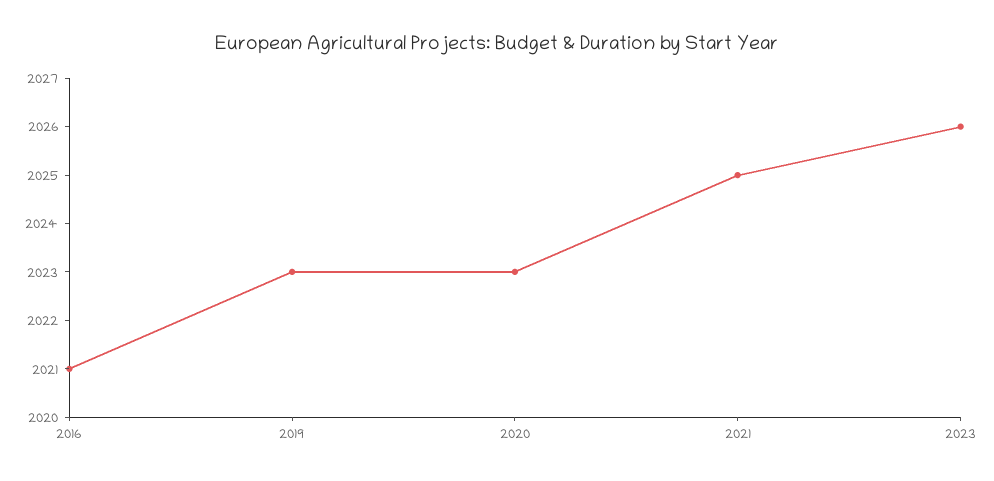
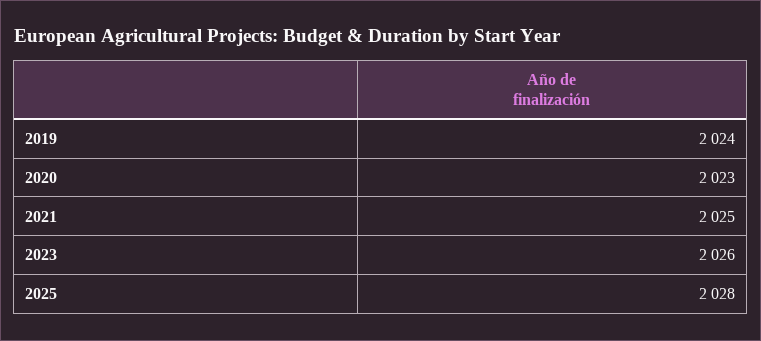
2016: 2021 -> none
2019: 2023 -> 2024
2025: none -> 2028

